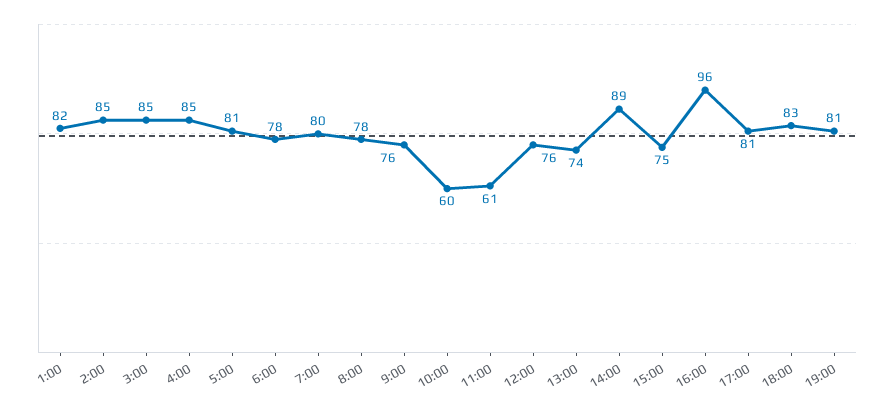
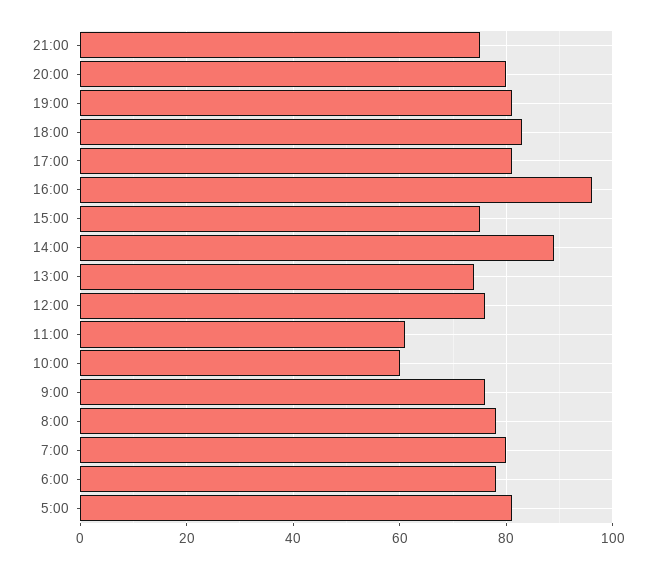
1:00: 82 -> none
2:00: 85 -> none
3:00: 85 -> none
4:00: 85 -> none
21:00: none -> 75
20:00: none -> 80

